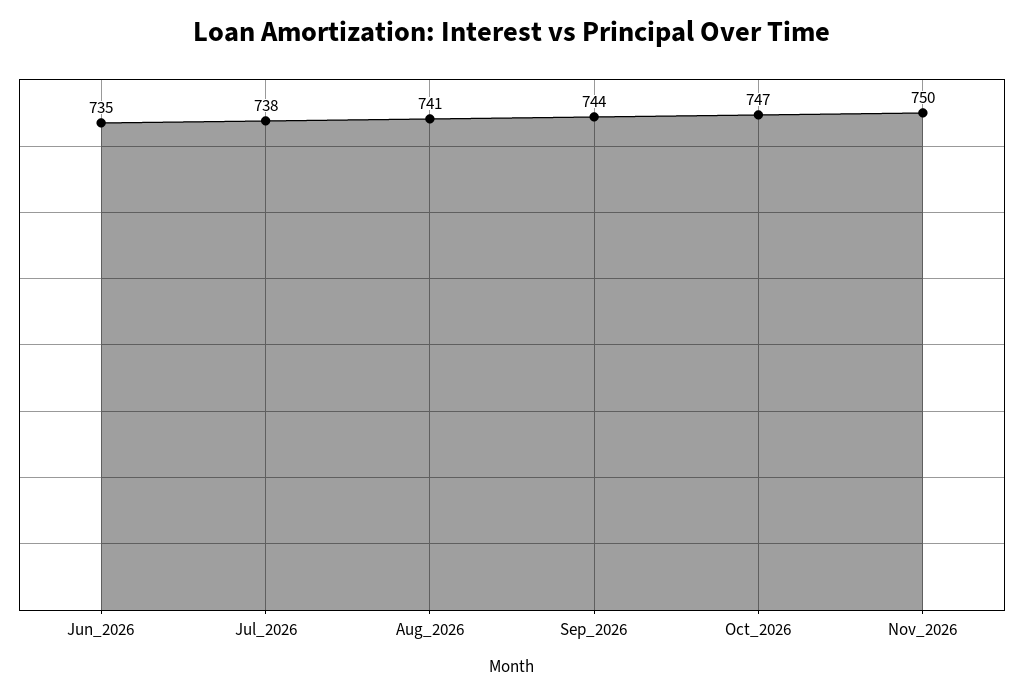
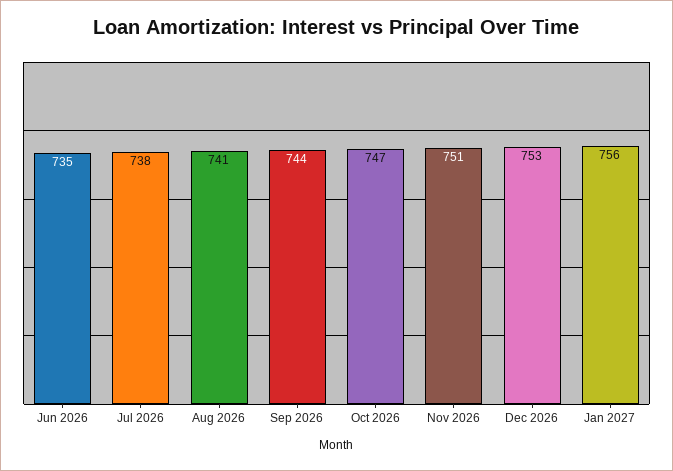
Nov_2026: 750 -> 751
Dec 2026: none -> 753
Jan 2027: none -> 756

